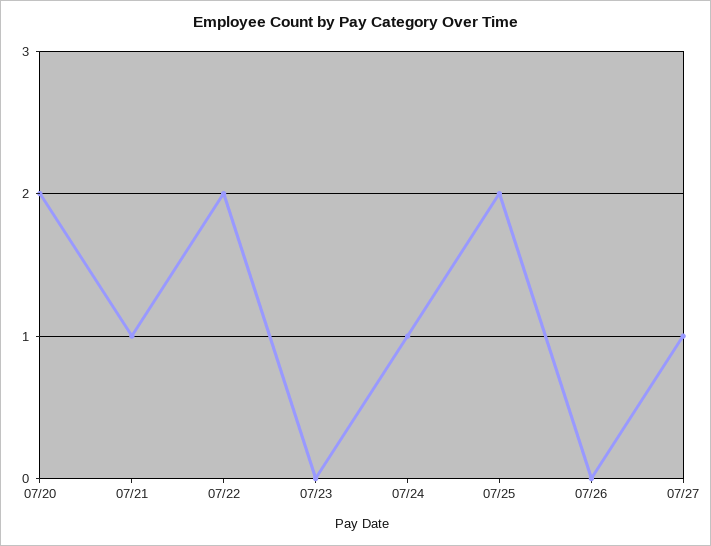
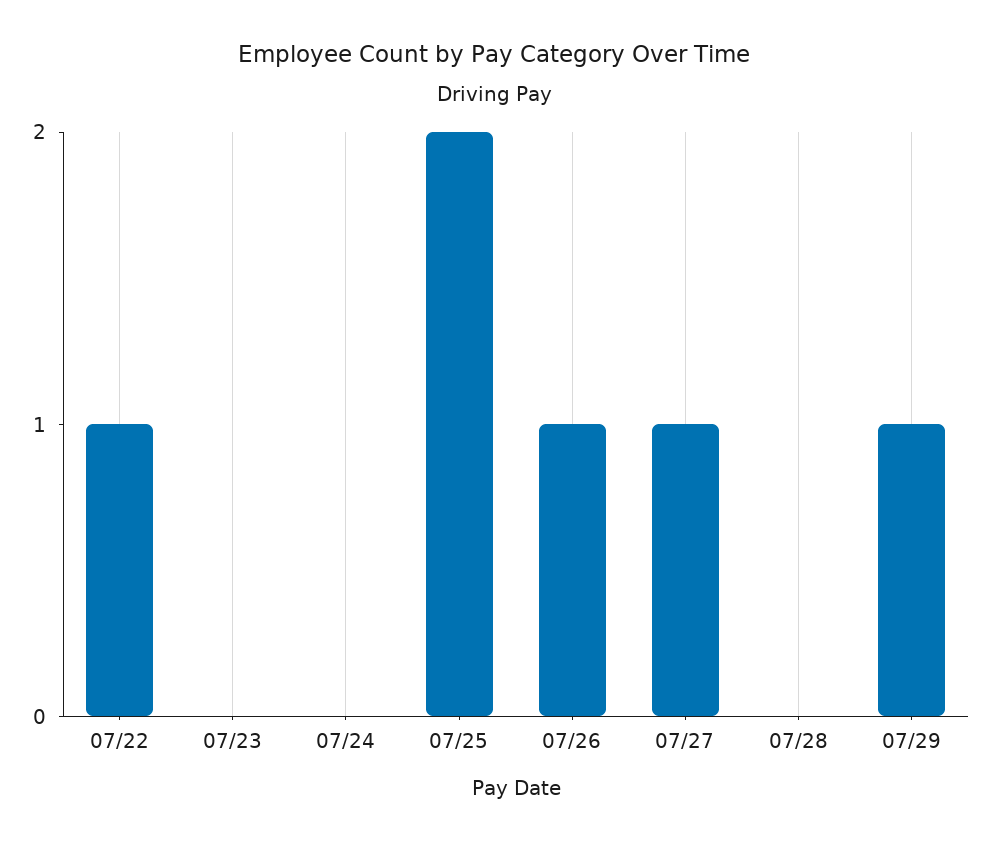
07/20: 2 -> none
07/21: 1 -> none
07/22: 2 -> 1
07/24: 1 -> 0
07/26: 0 -> 1
07/28: none -> 0
07/29: none -> 1

